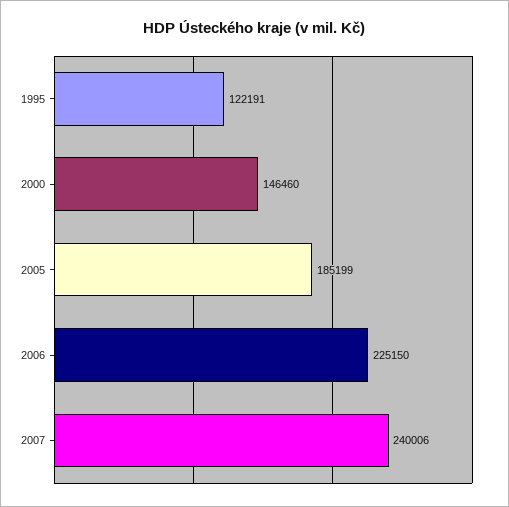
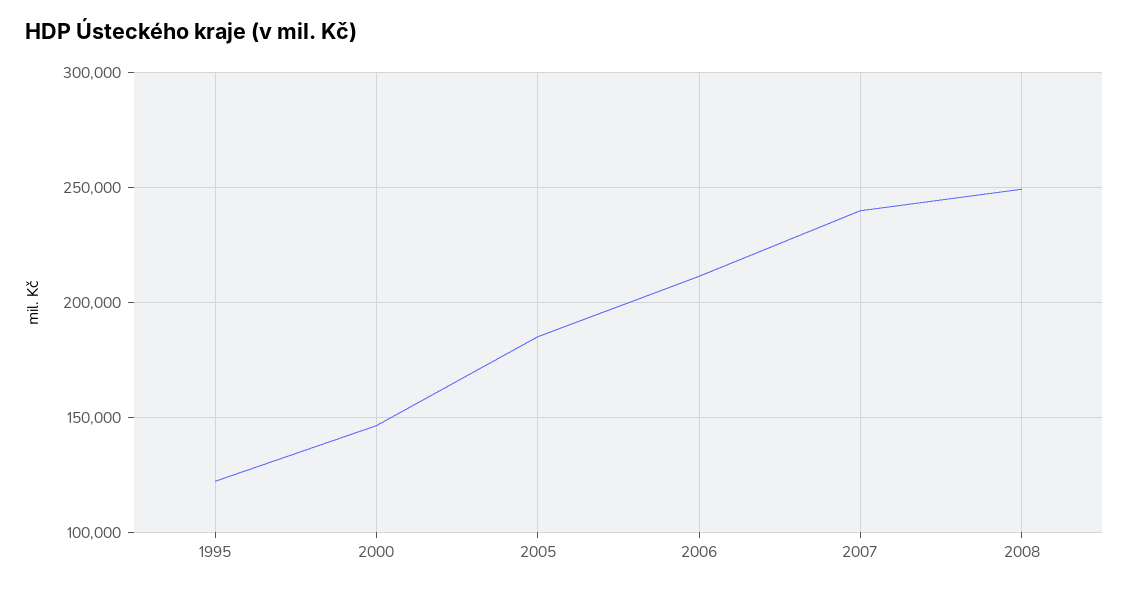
2006: 225150 -> 210000
2008: none -> 250000

